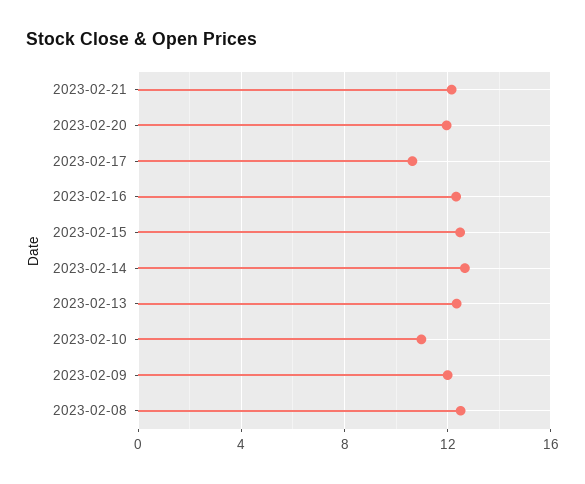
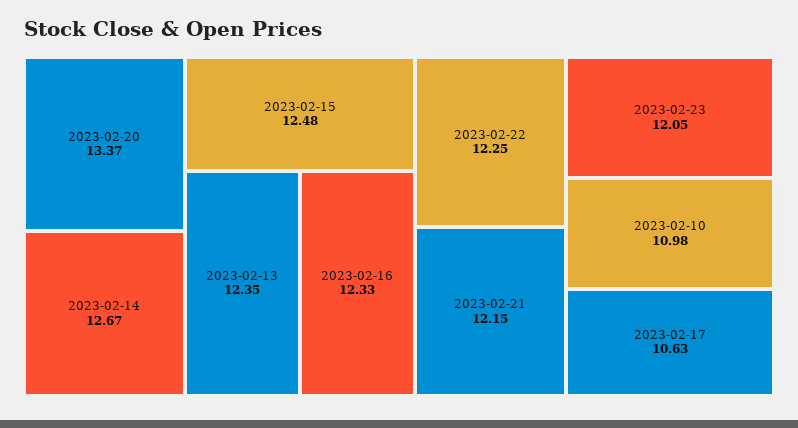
2023-02-20: 12 -> 13.37
2023-02-09: 12 -> none
2023-02-08: 12.5 -> none
2023-02-22: none -> 12.25
2023-02-23: none -> 12.05

